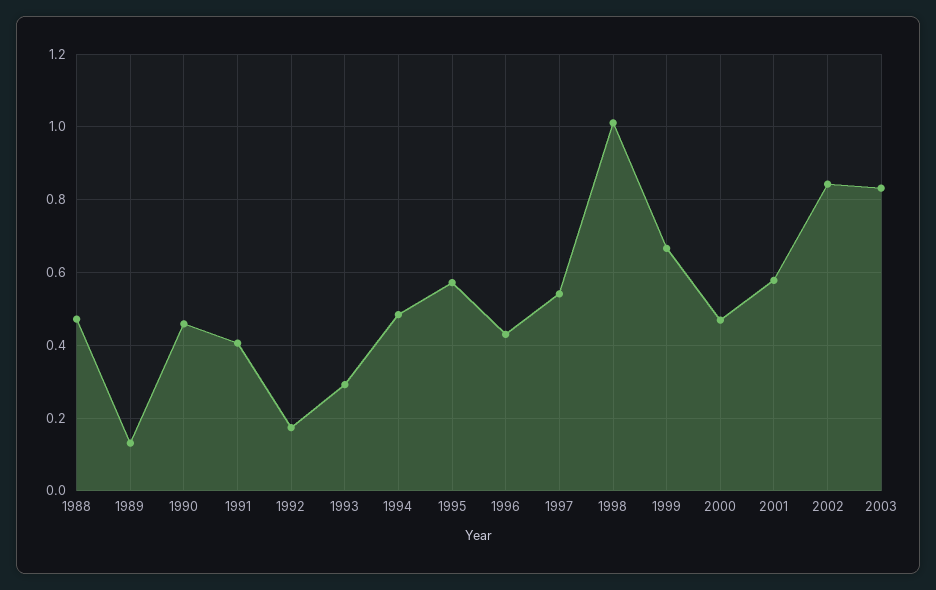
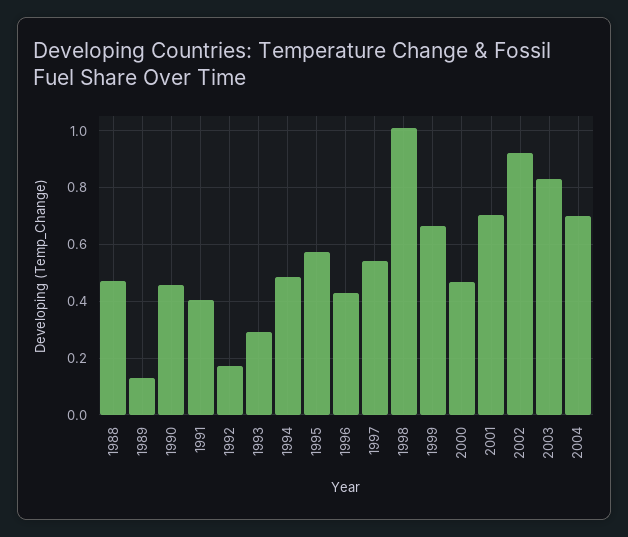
2001: 0.58 -> 0.7
2002: 0.84 -> 0.925
2004: none -> 0.7

